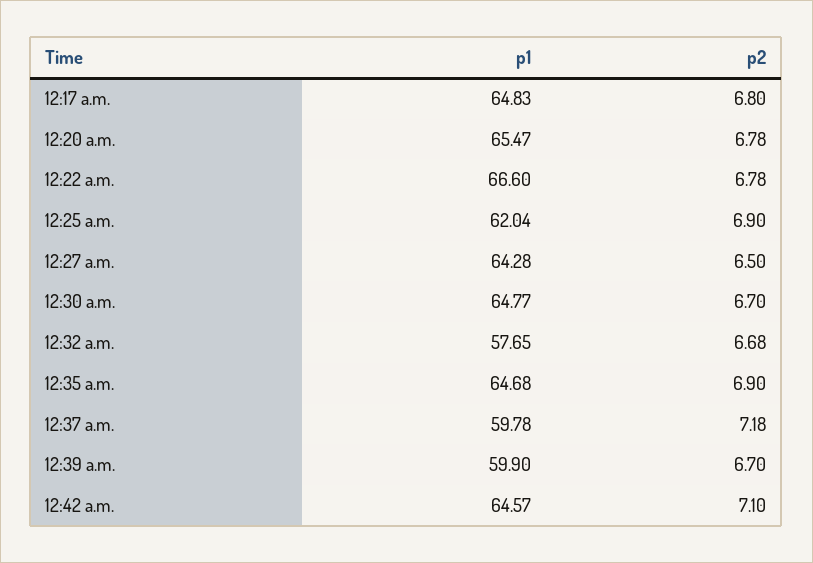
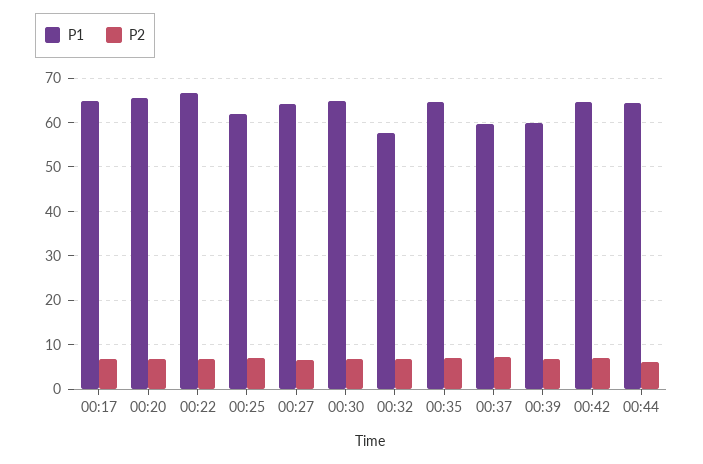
p1, 00:44: none -> 64
p2, 00:44: none -> 6

